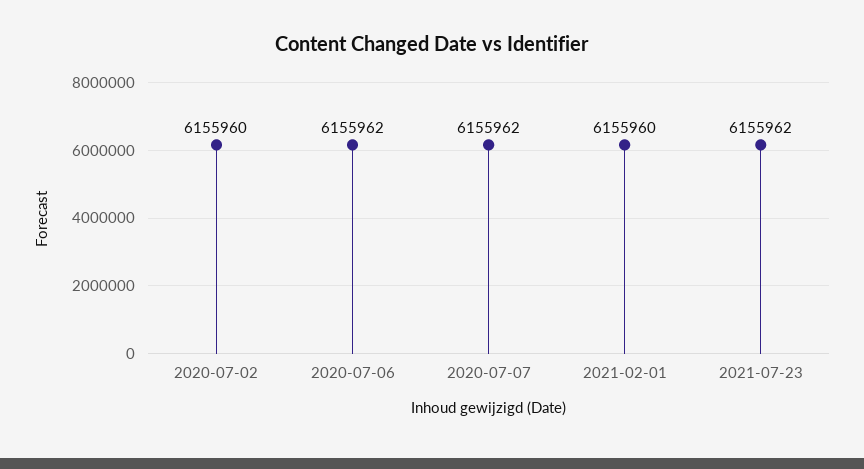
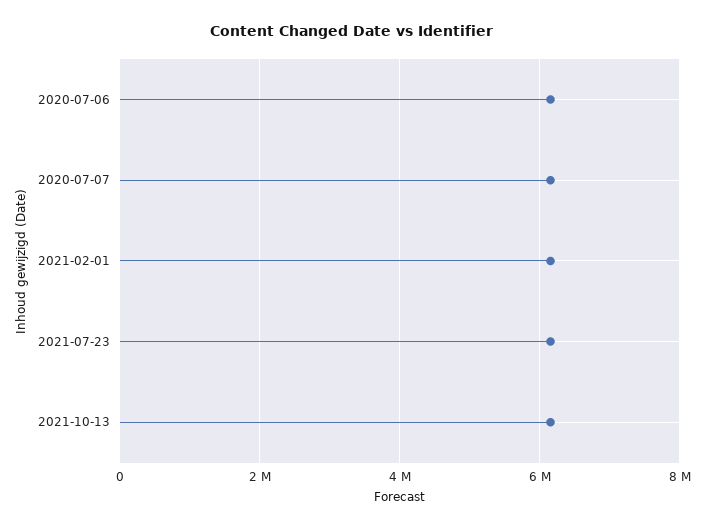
2020-07-02: 6155960 -> none
2021-10-13: none -> 6200000

